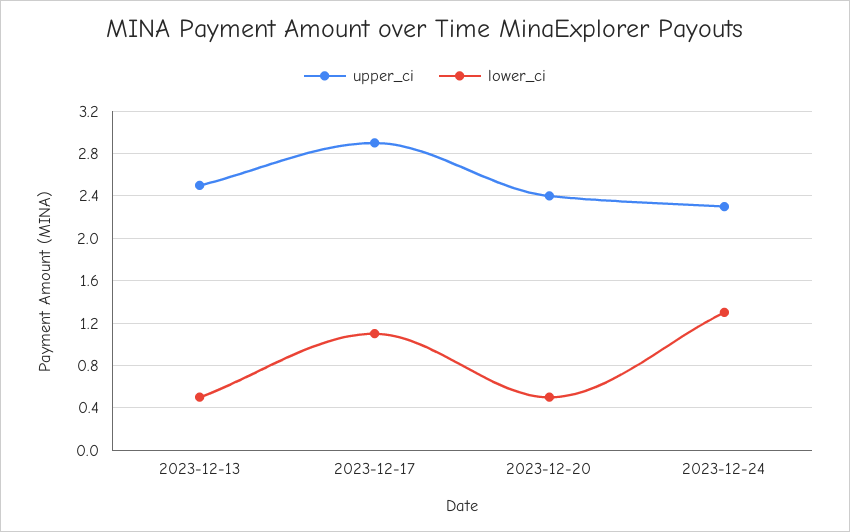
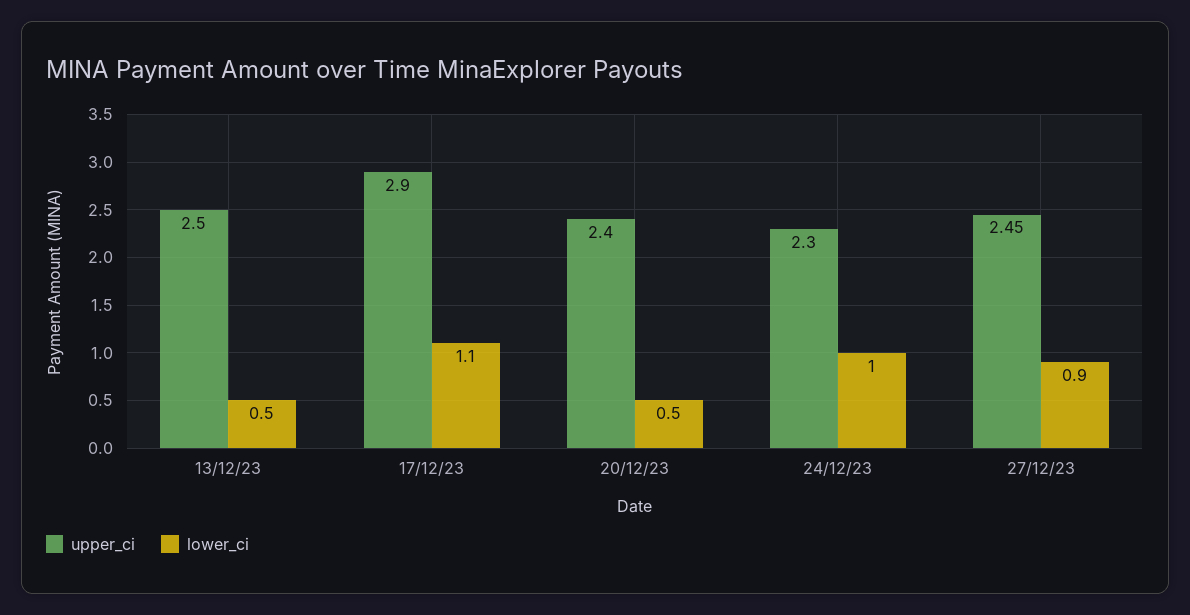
lower_ci, 2023-12-24: 1.3 -> 1
upper_ci, 27/12/23: none -> 2.45
lower_ci, 27/12/23: none -> 0.9

